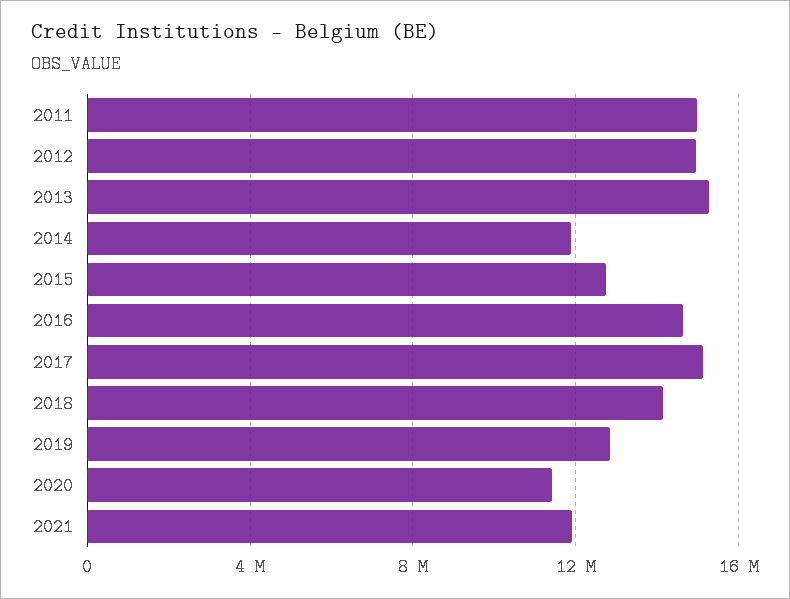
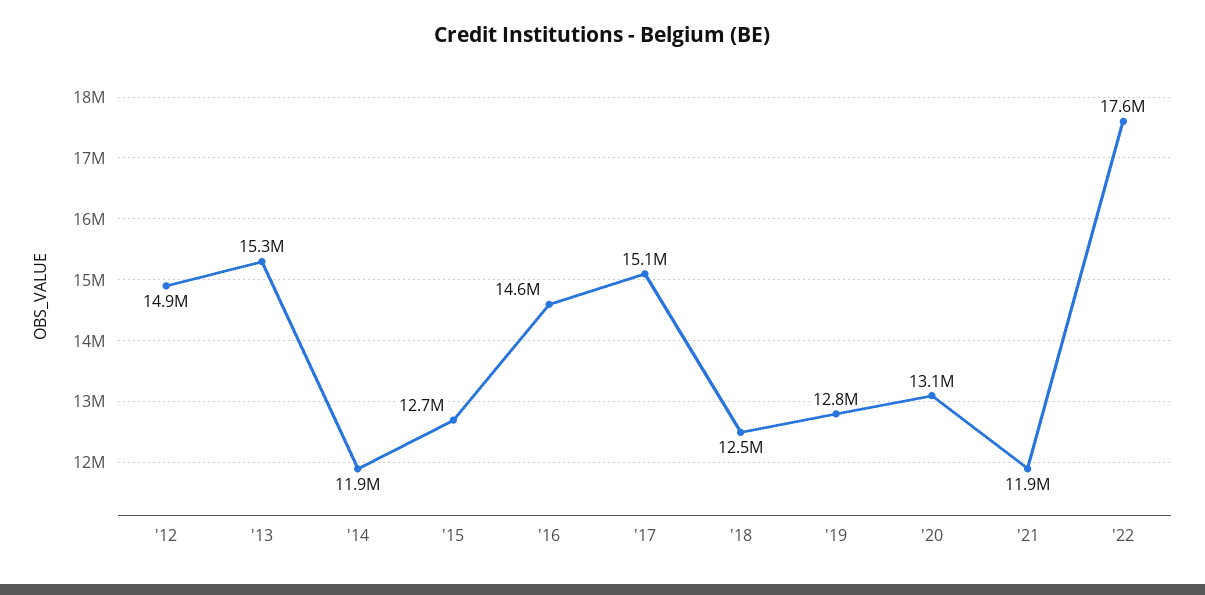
2011: 15000000 -> none
2018: 14000000 -> 12500000
2020: 11500000 -> 13100000
'22: none -> 17600000

